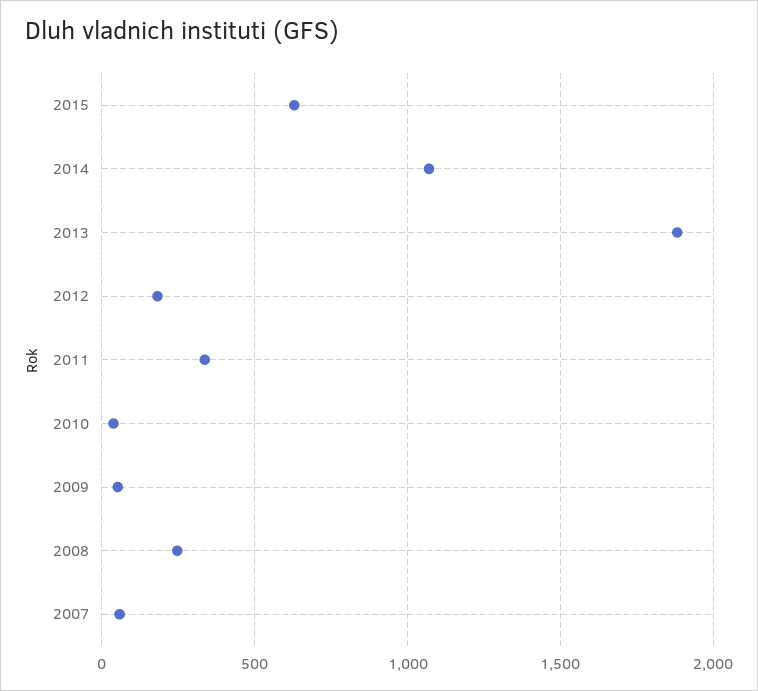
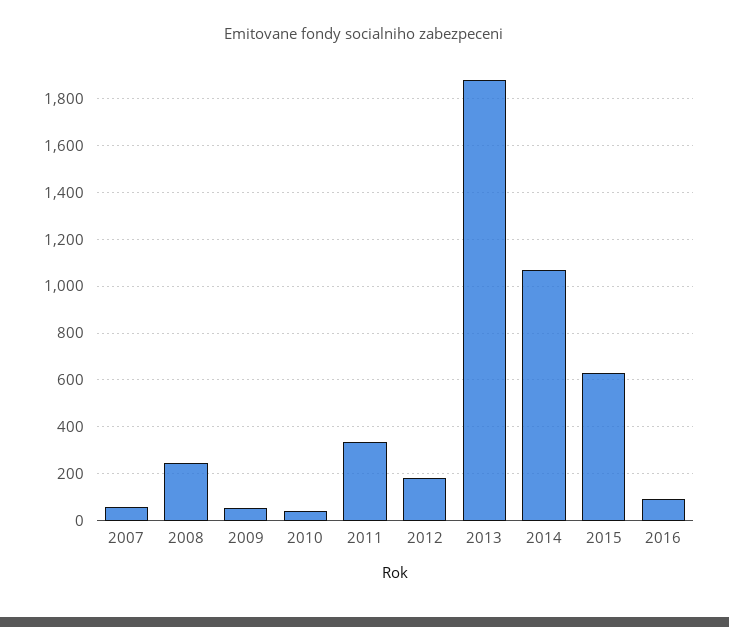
2016: none -> 100

